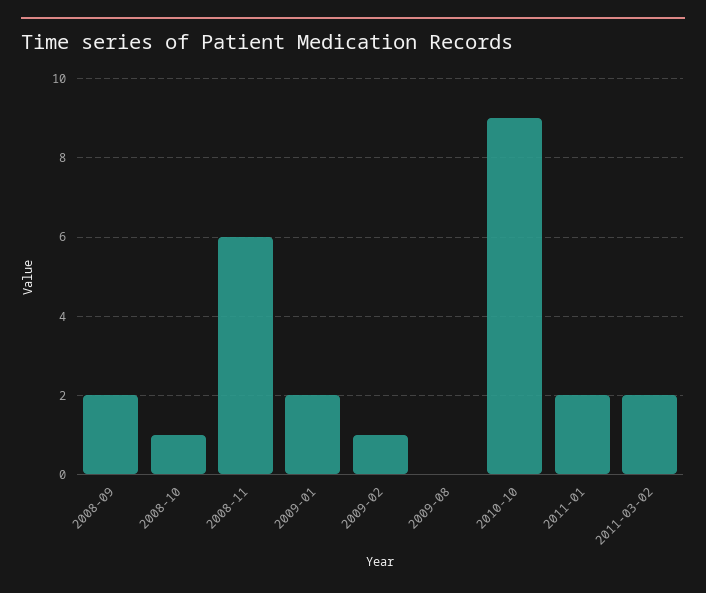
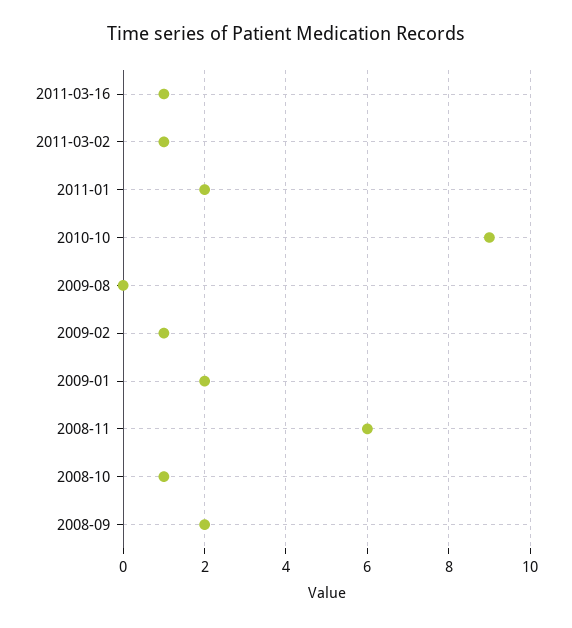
2011-03-02: 2 -> 1
2011-03-16: none -> 1

